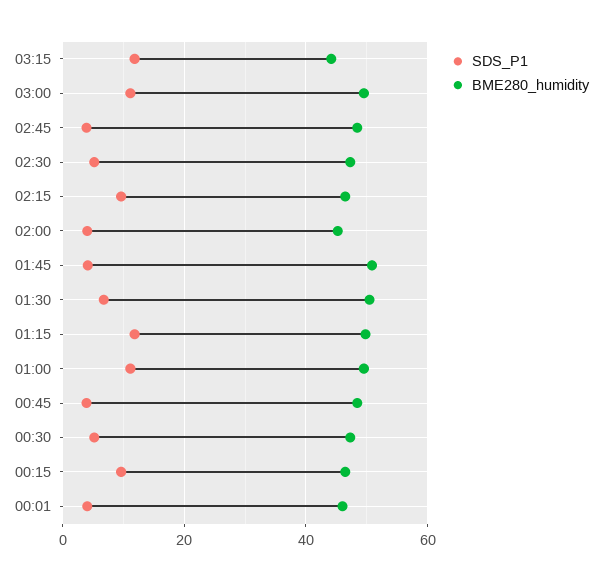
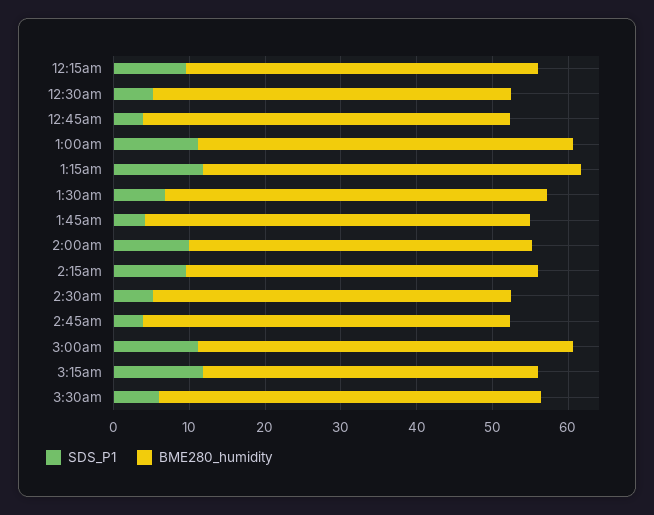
SDS_P1, 02:00: 4 -> 10
SDS_P1, 00:01: 4 -> none
BME280_humidity, 00:01: 46 -> none
SDS_P1, 3:30am: none -> 6
BME280_humidity, 3:30am: none -> 50

